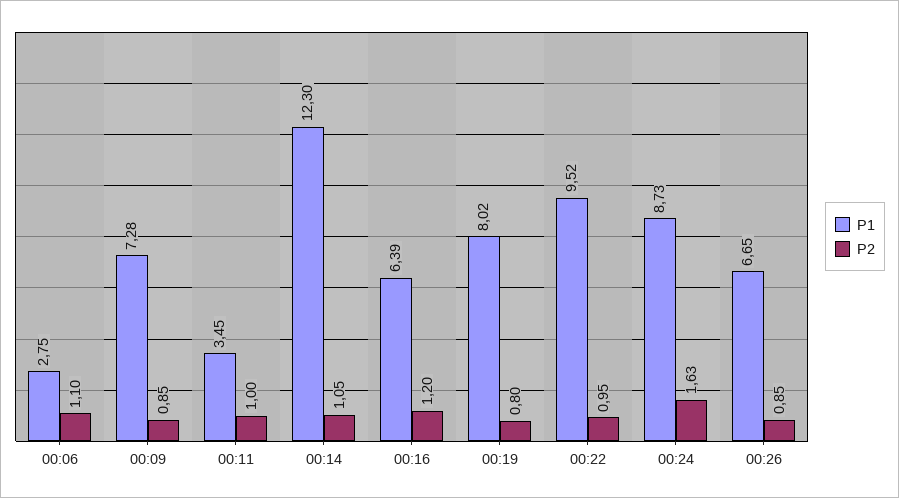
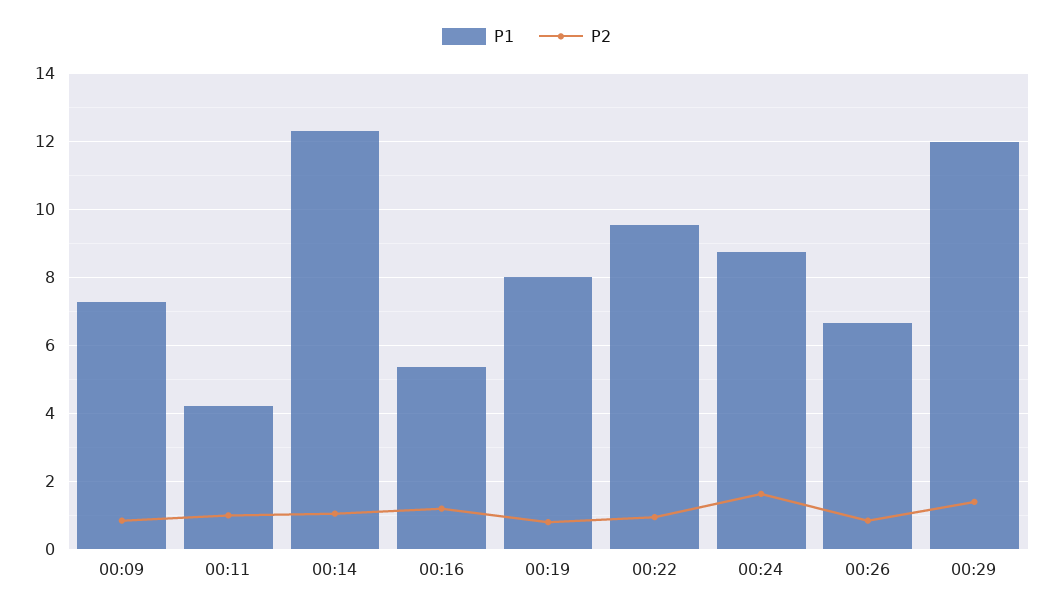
P1, 00:06: 2.75 -> none
P2, 00:06: 1.1 -> none
P1, 00:11: 3.45 -> 4.2
P1, 00:16: 6.39 -> 5.4
P1, 00:29: none -> 12
P2, 00:29: none -> 1.4

